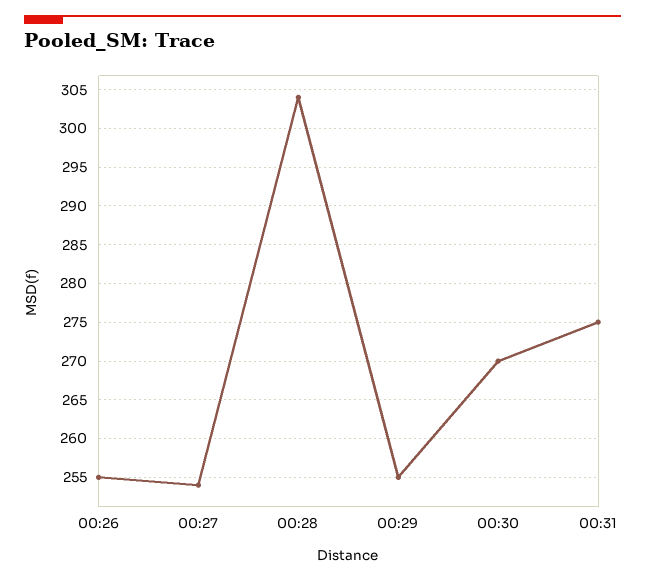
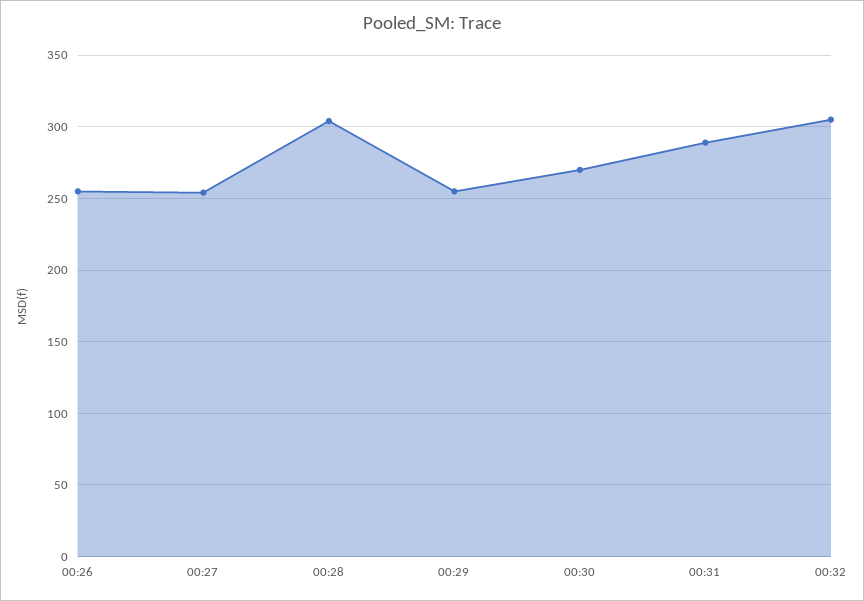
00:31: 275 -> 290
00:32: none -> 305

